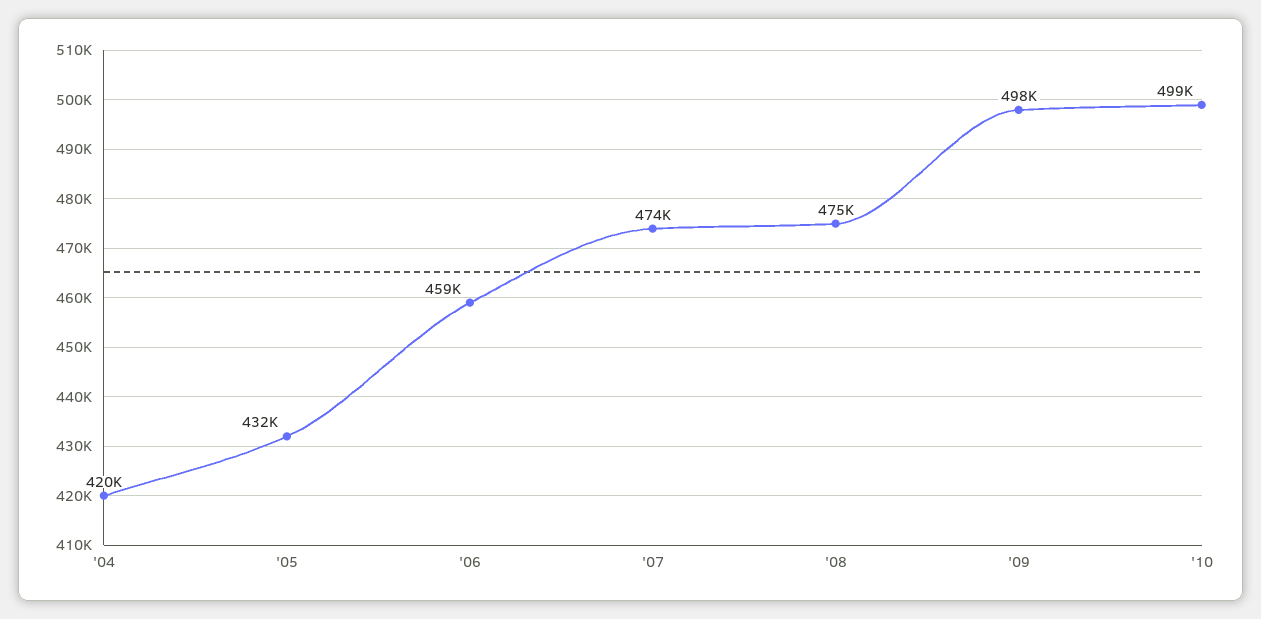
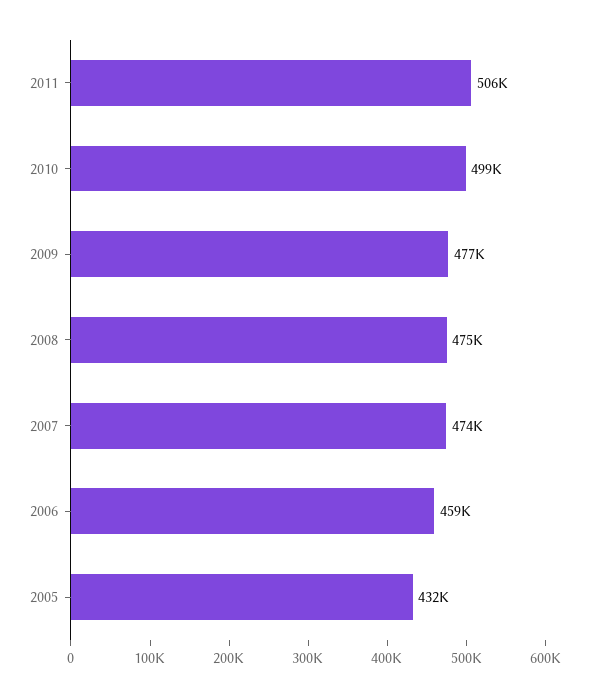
'04: 420000 -> none
'09: 498000 -> 477000
2011: none -> 506000

